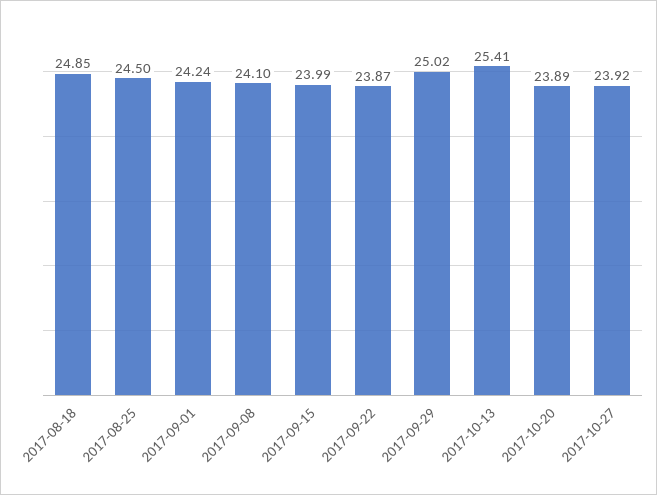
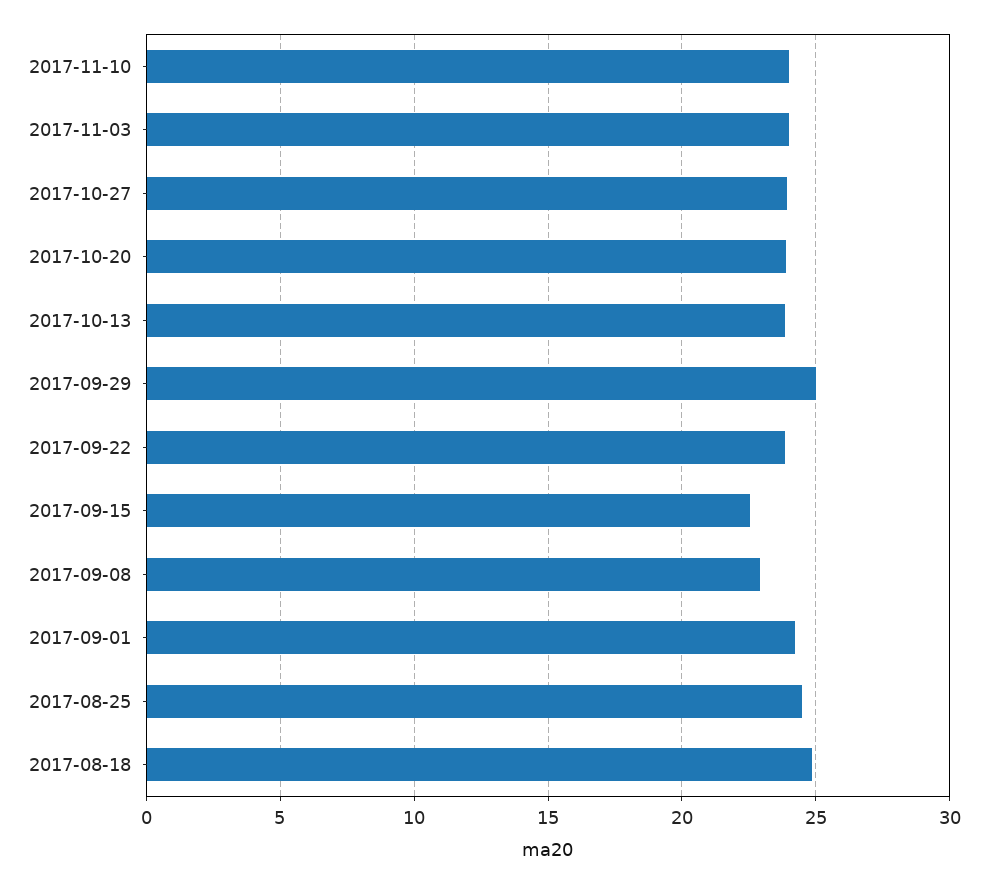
2017-09-08: 24.1 -> 23
2017-09-15: 23.99 -> 22.5
2017-10-13: 25.41 -> 24
2017-11-10: none -> 24
2017-11-03: none -> 24

